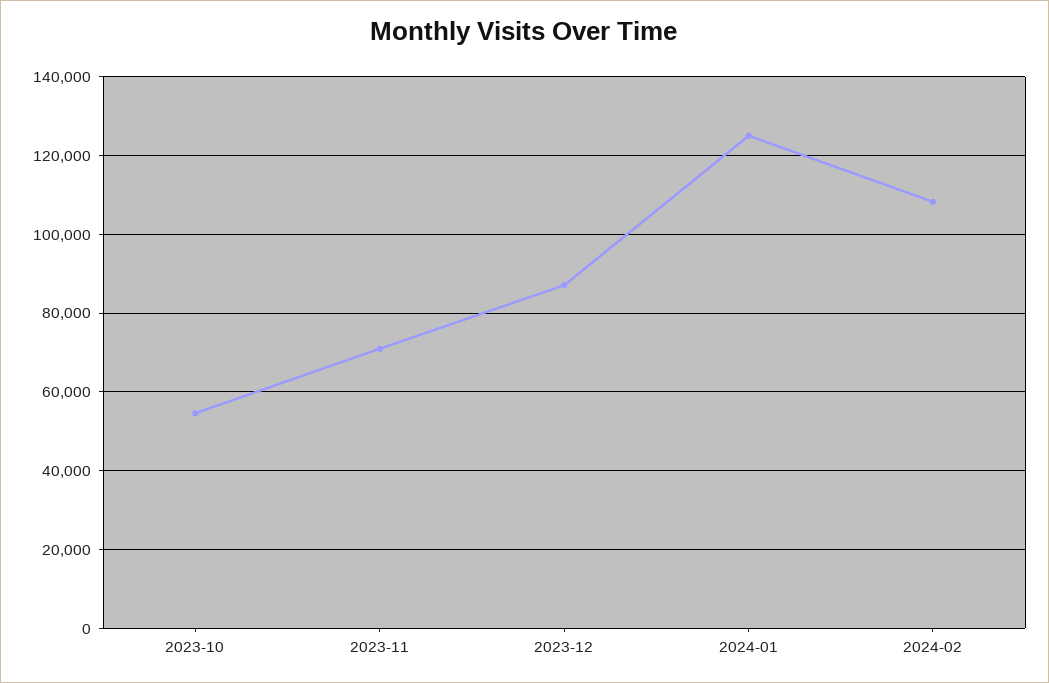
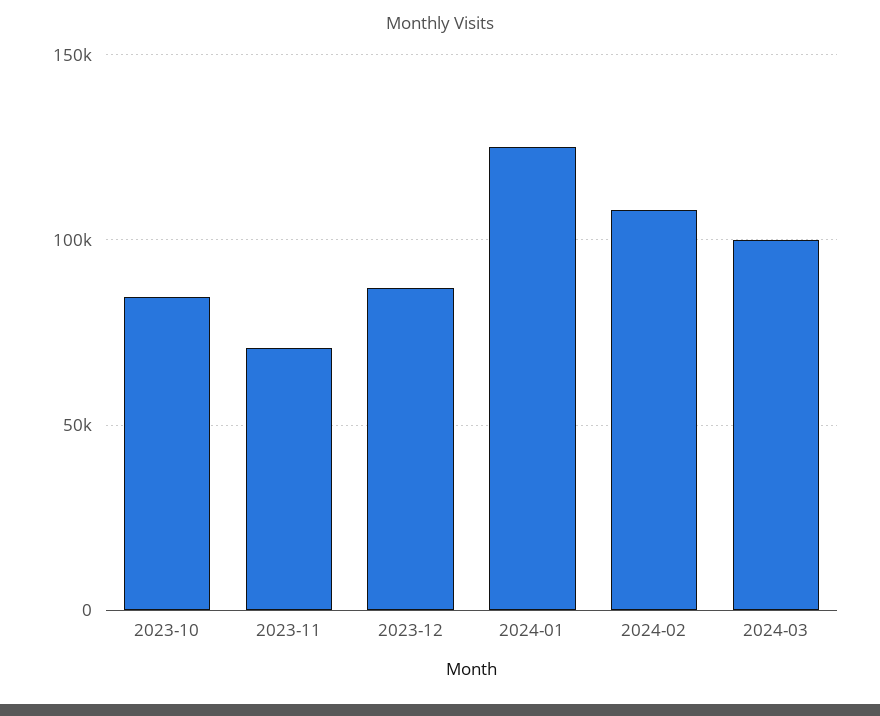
2023-10: 54000 -> 85000
2024-03: none -> 100000

